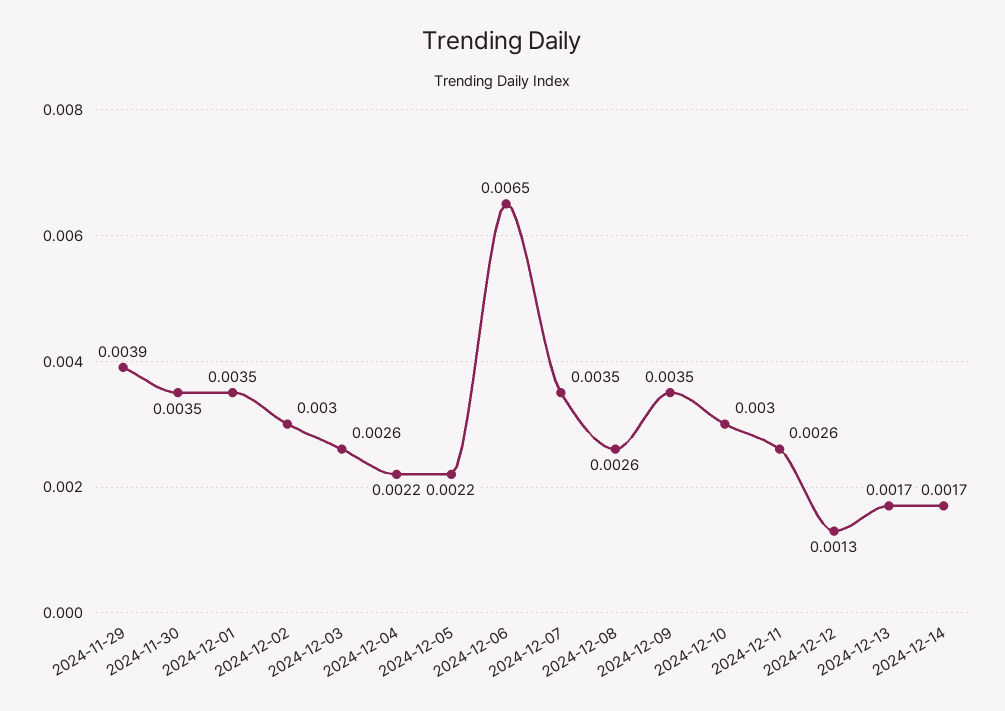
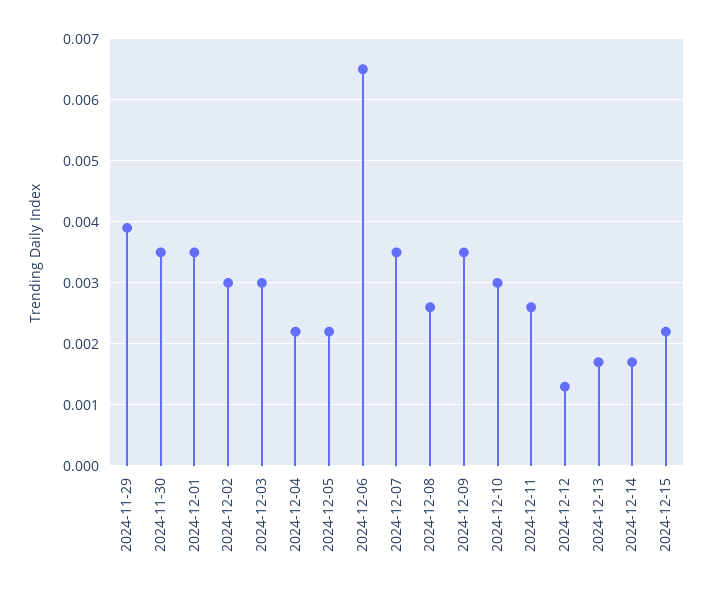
2024-12-03: 0.0026 -> 0.003
2024-12-15: none -> 0.0022

